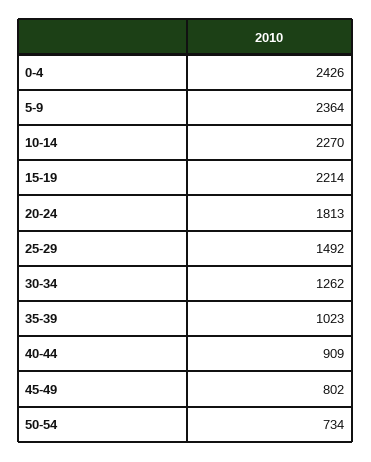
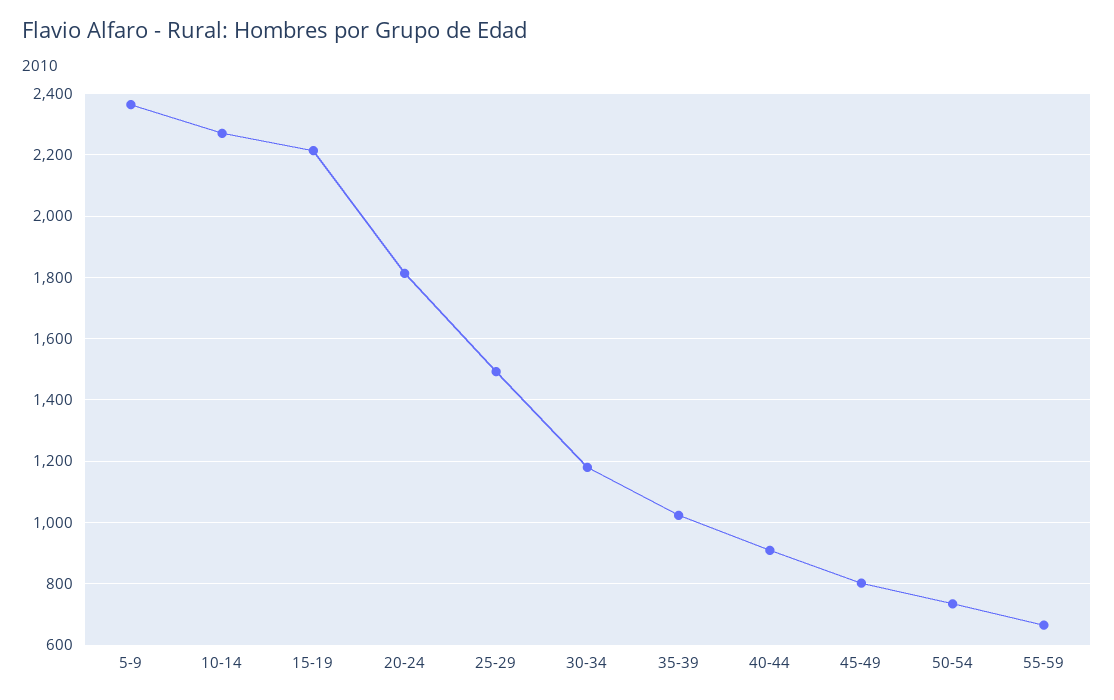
0-4: 2426 -> none
30-34: 1262 -> 1180
55-59: none -> 660

